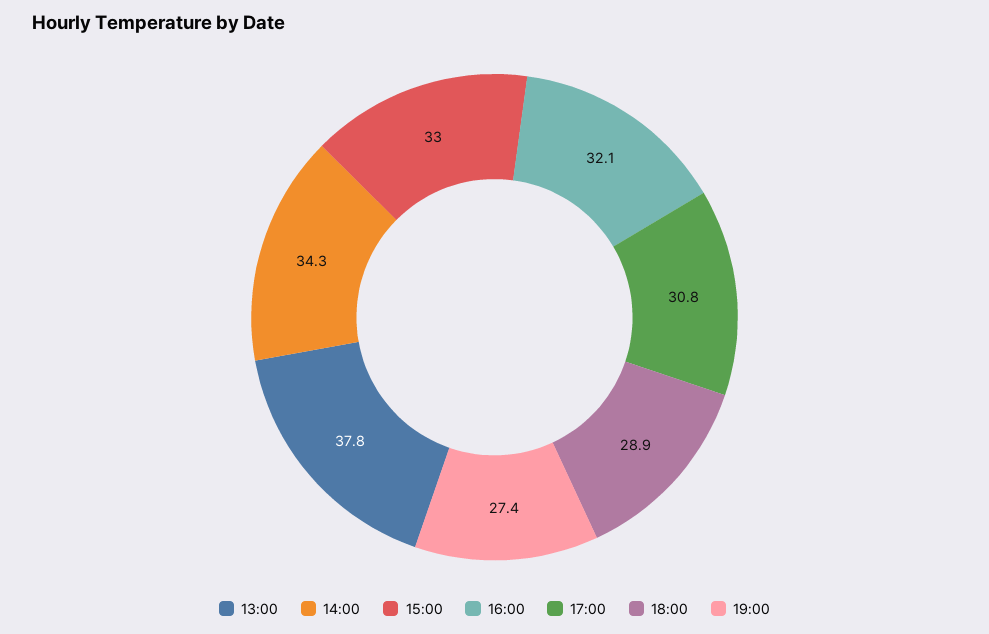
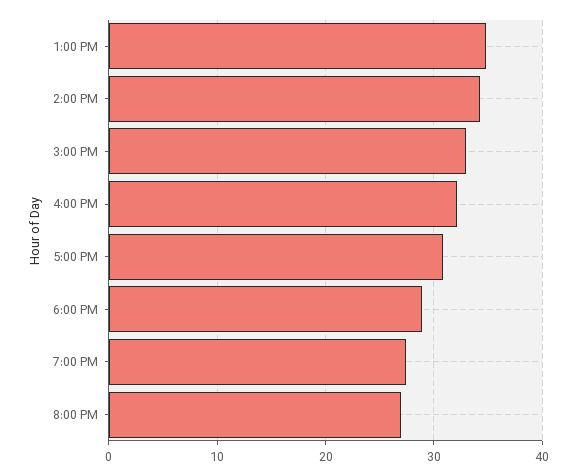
13:00: 37.8 -> 35
8:00 PM: none -> 27

